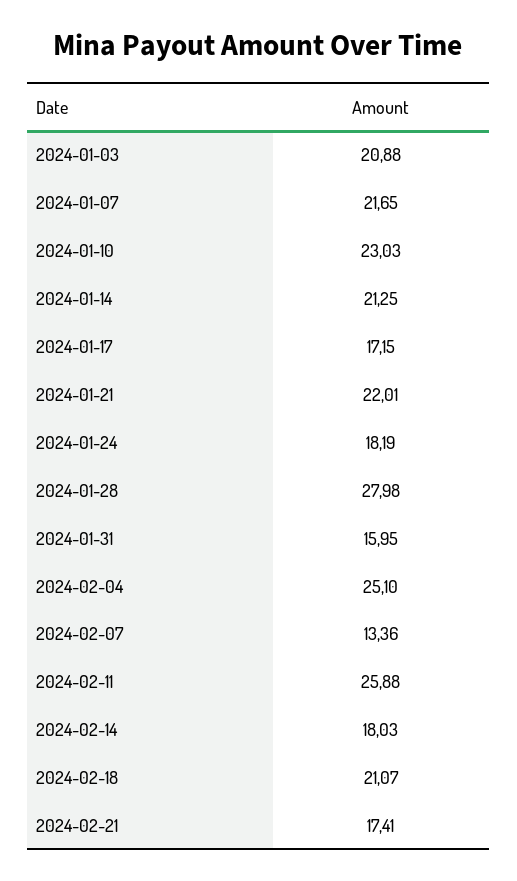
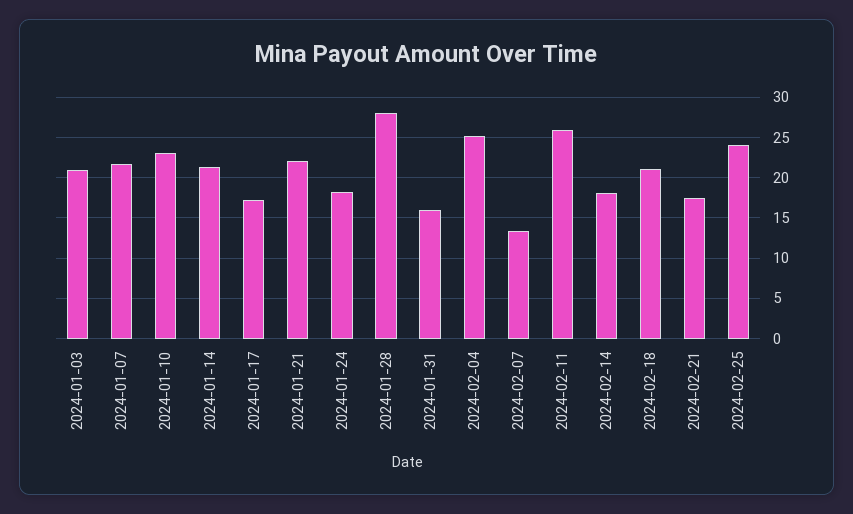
2024-02-25: none -> 24

